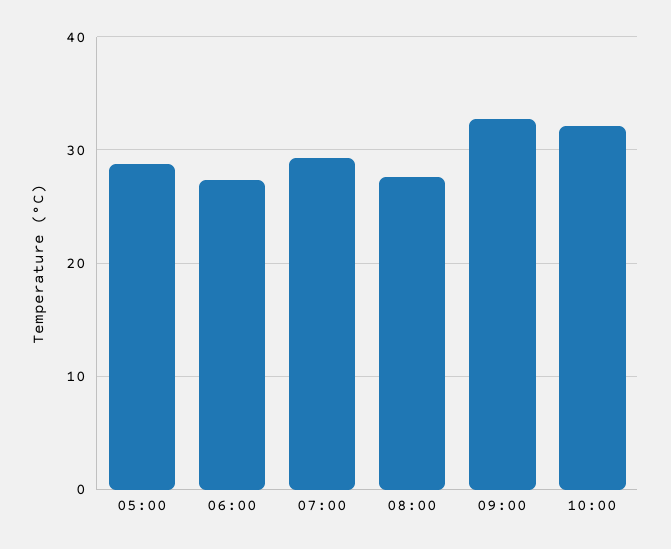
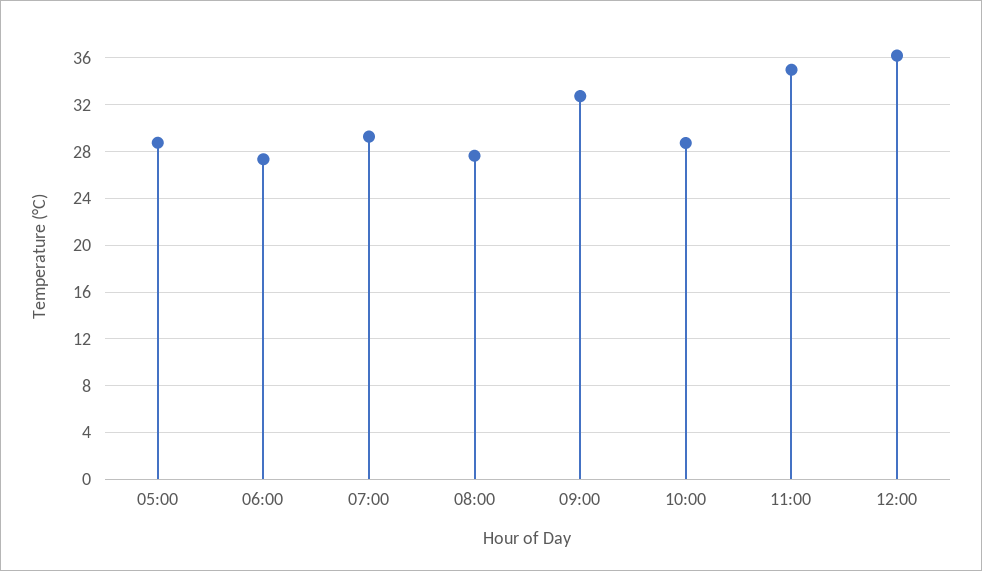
10:00: 32 -> 29
11:00: none -> 35
12:00: none -> 36

